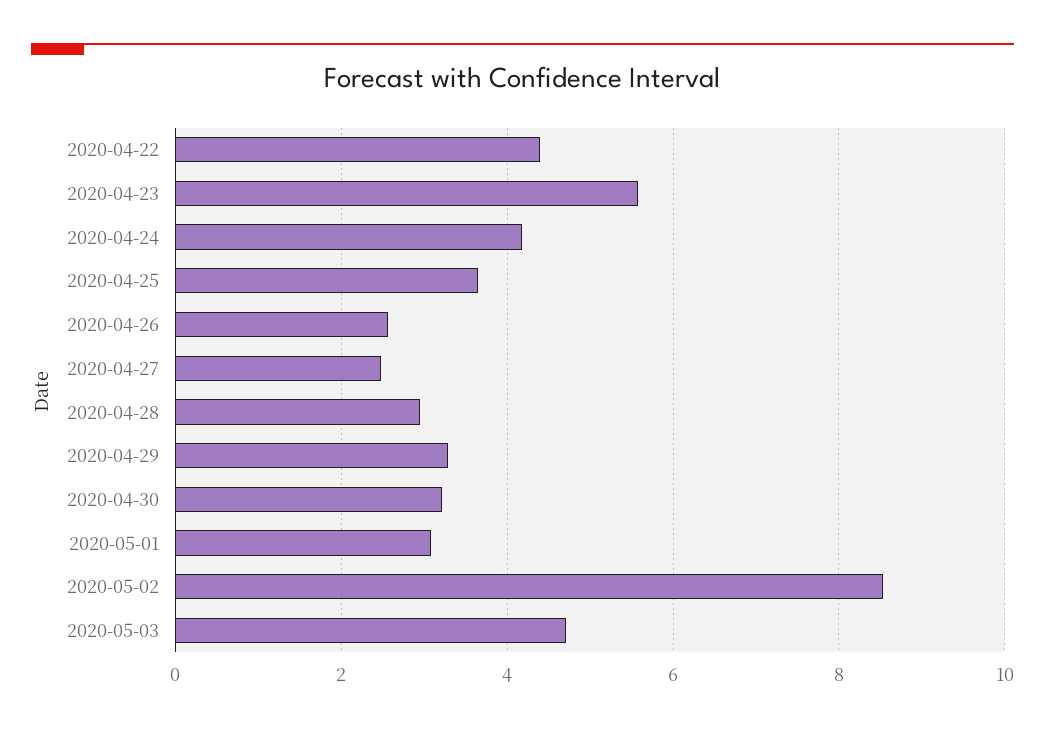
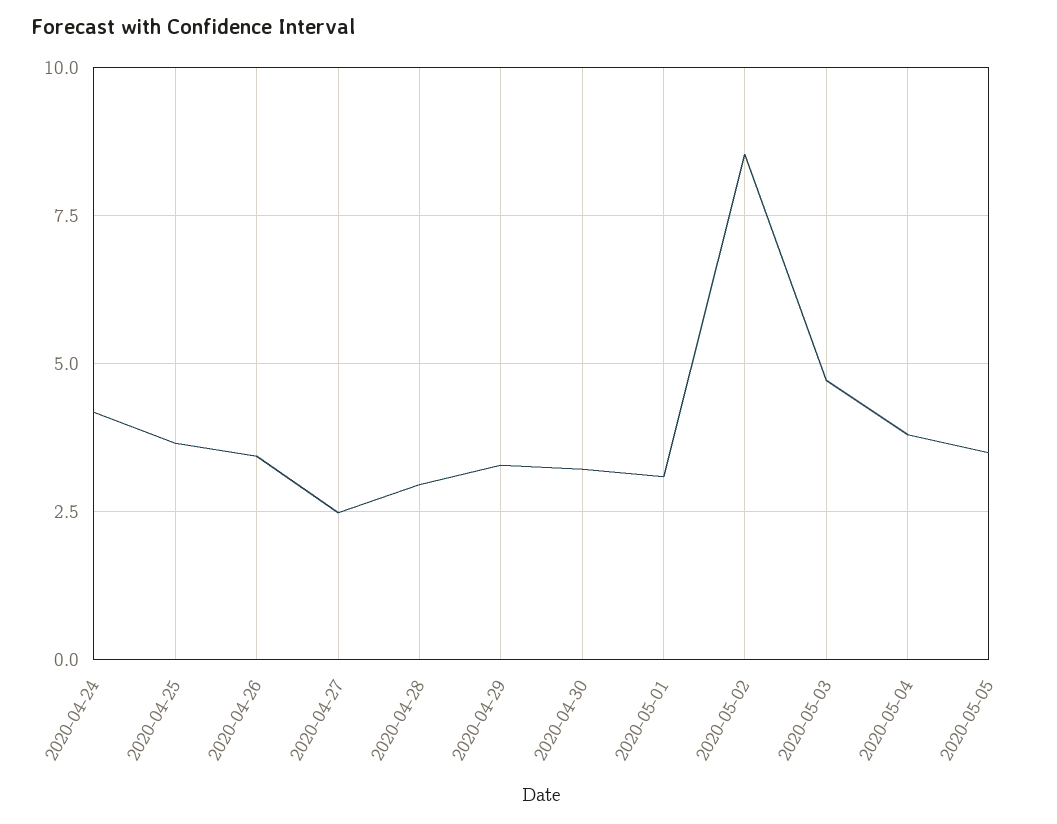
2020-04-22: 4.4 -> none
2020-04-23: 5.6 -> none
2020-04-26: 2.6 -> 3.5
2020-05-04: none -> 3.75
2020-05-05: none -> 3.5

